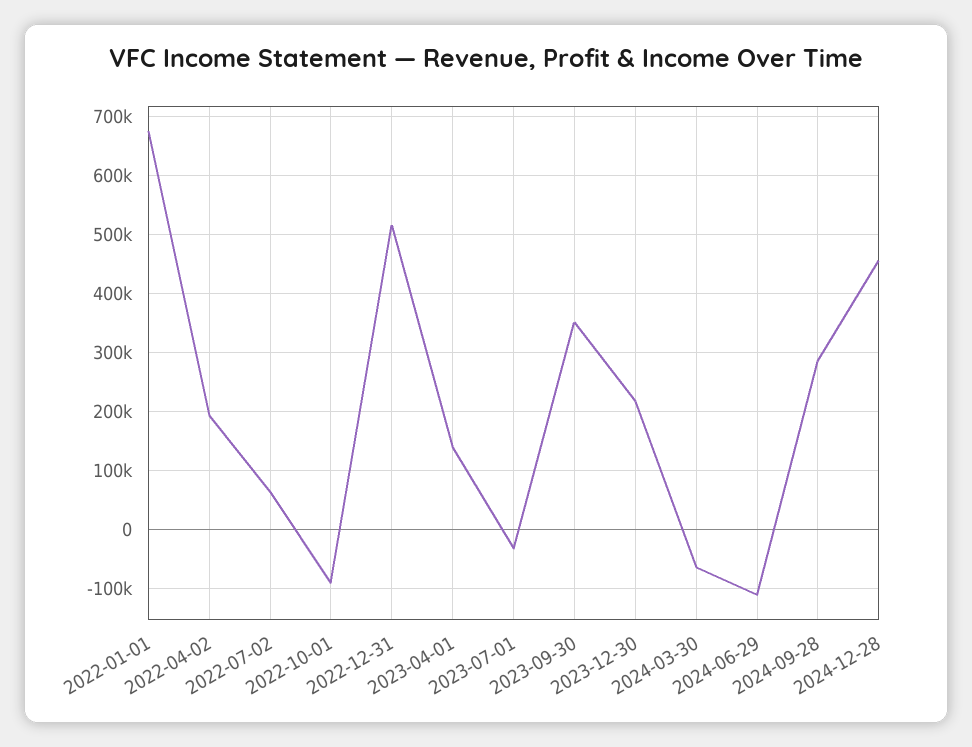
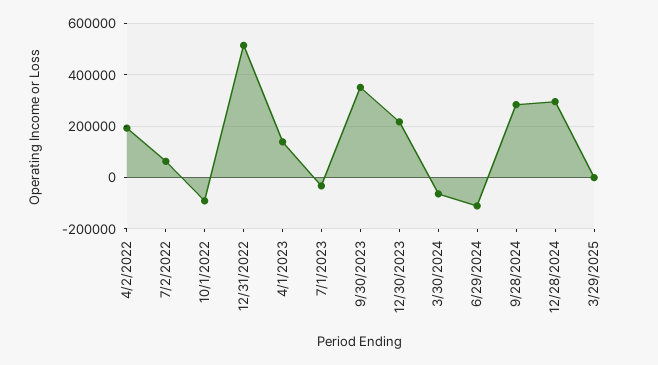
2022-01-01: 680000 -> none
2024-12-28: 460000 -> 300000
3/29/2025: none -> 0

